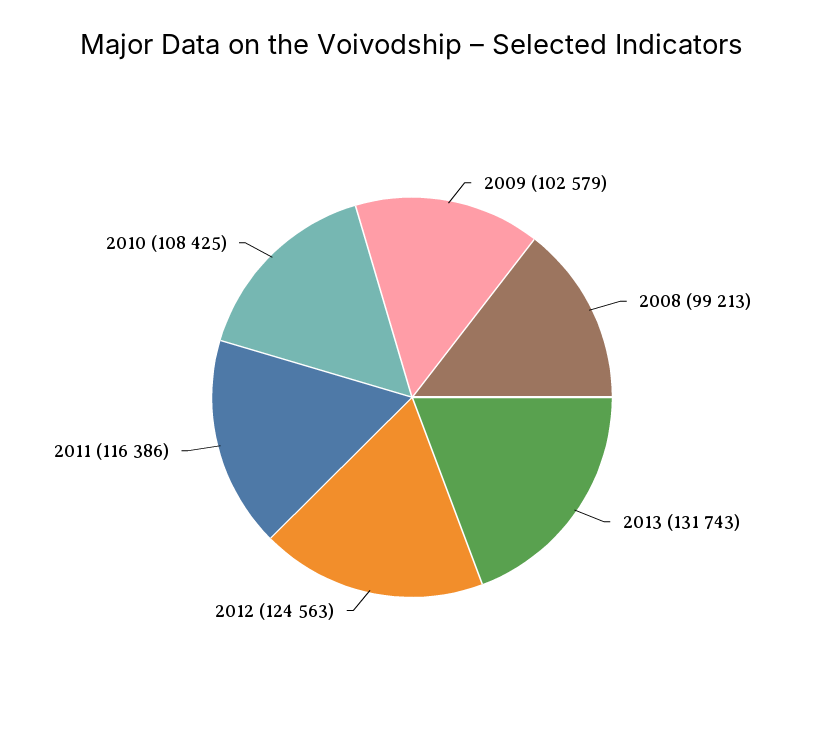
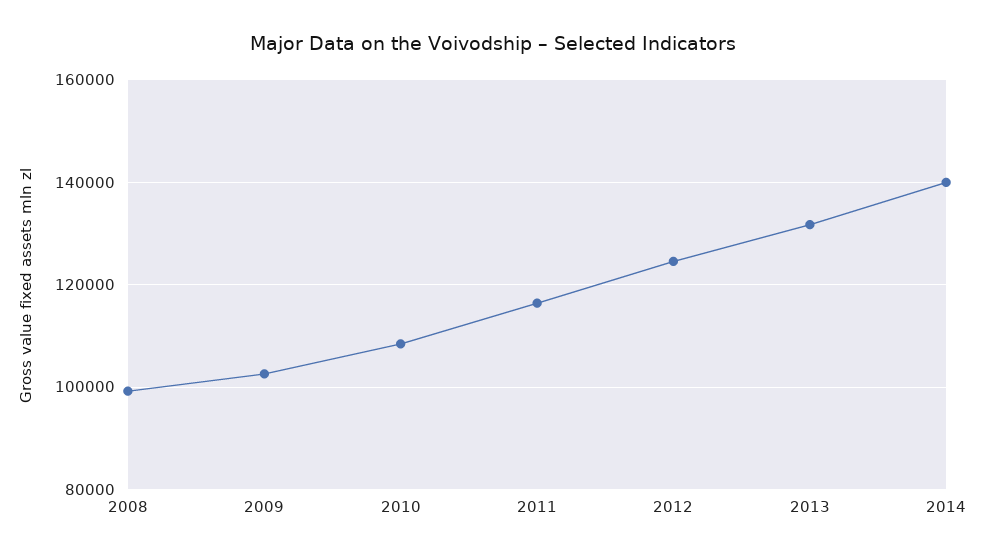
2014: none -> 140000

